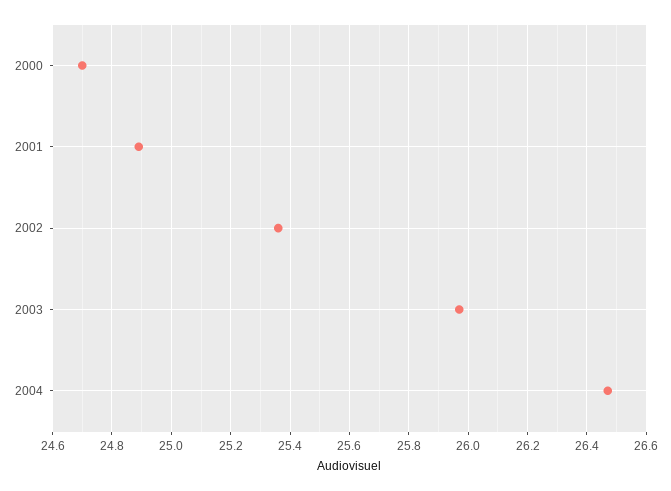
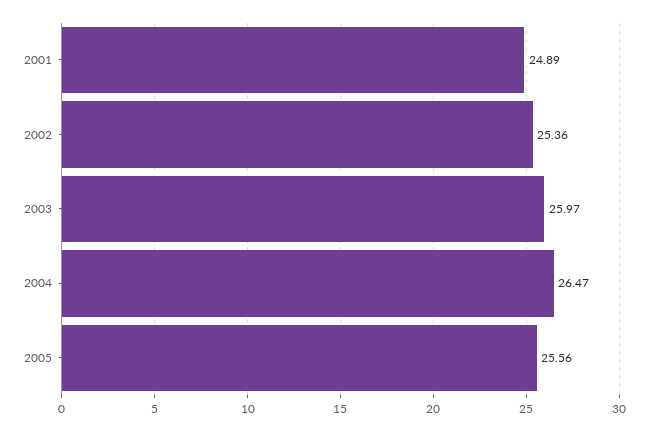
2000: 24.7 -> none
2005: none -> 25.56

